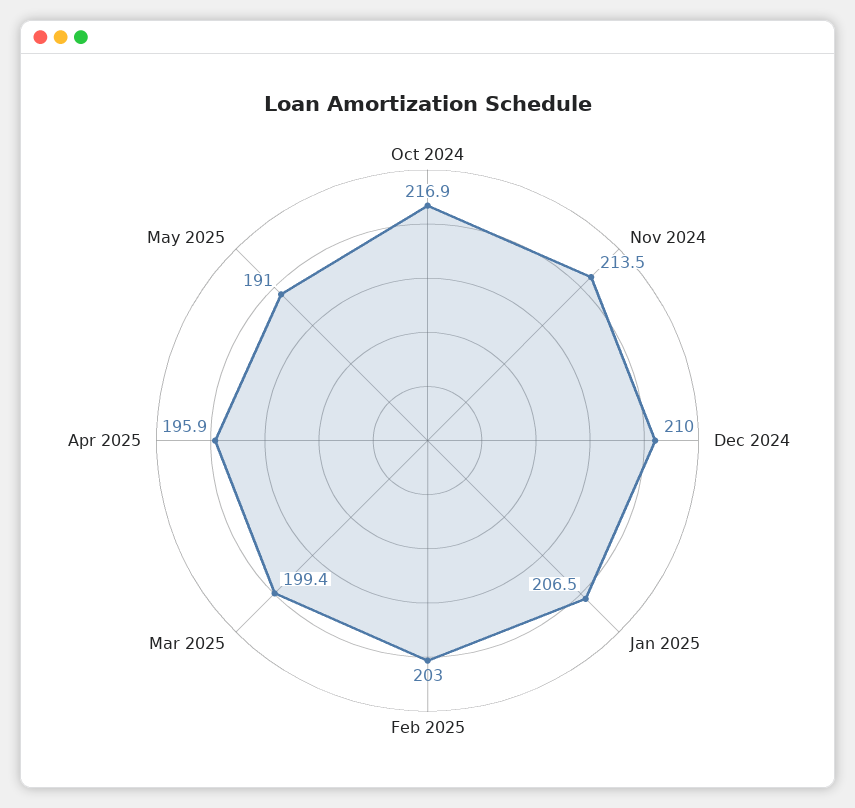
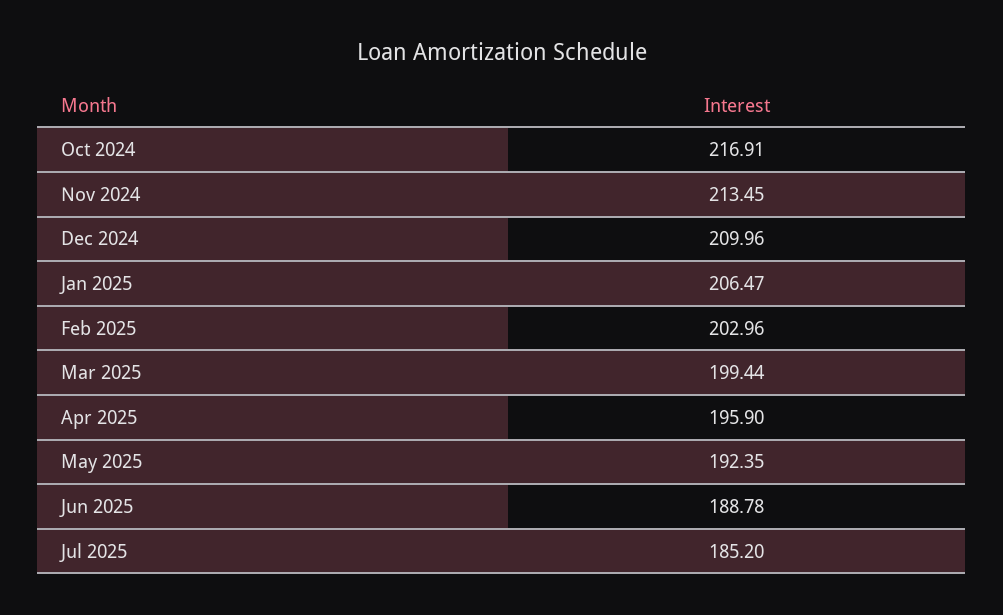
May 2025: 191 -> 192.35
Jun 2025: none -> 188.78
Jul 2025: none -> 185.2

